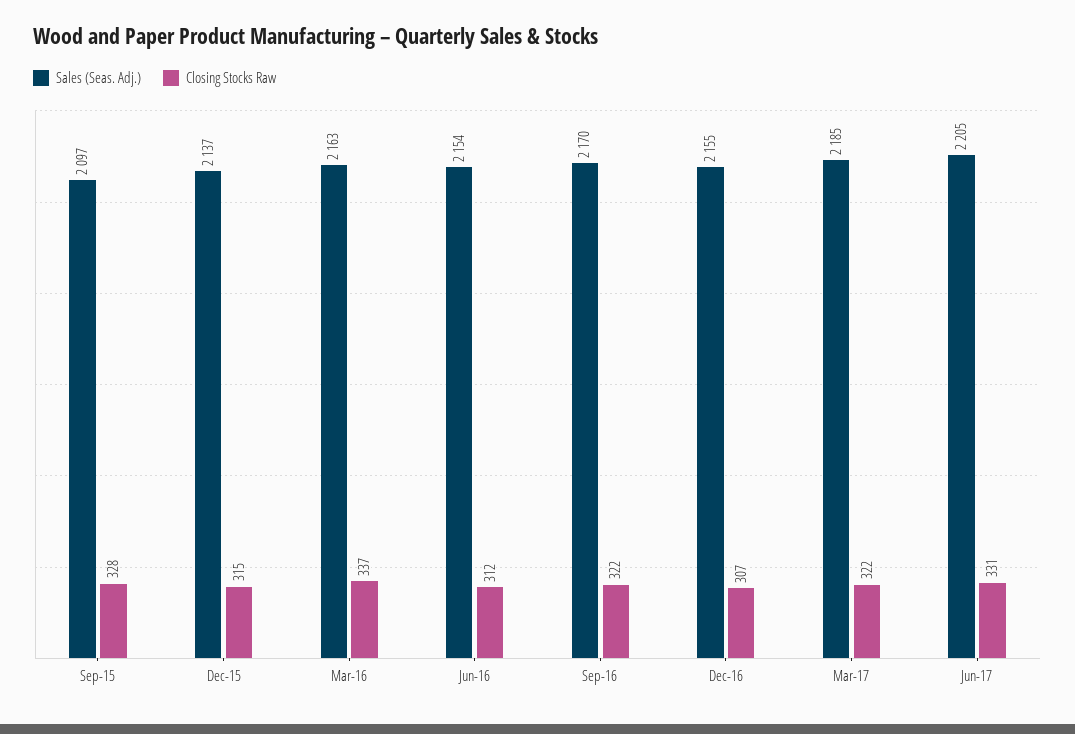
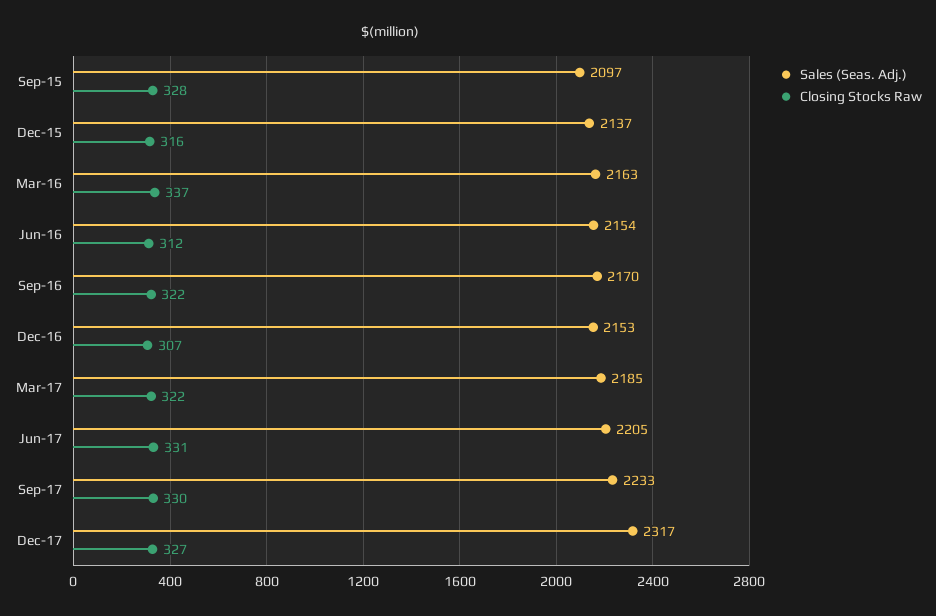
Closing Stocks Raw, Dec-15: 315 -> 316
Sales (Seas. Adj.), Dec-16: 2155 -> 2153
Sales (Seas. Adj.), Sep-17: none -> 2233
Closing Stocks Raw, Sep-17: none -> 330
Sales (Seas. Adj.), Dec-17: none -> 2317
Closing Stocks Raw, Dec-17: none -> 327

